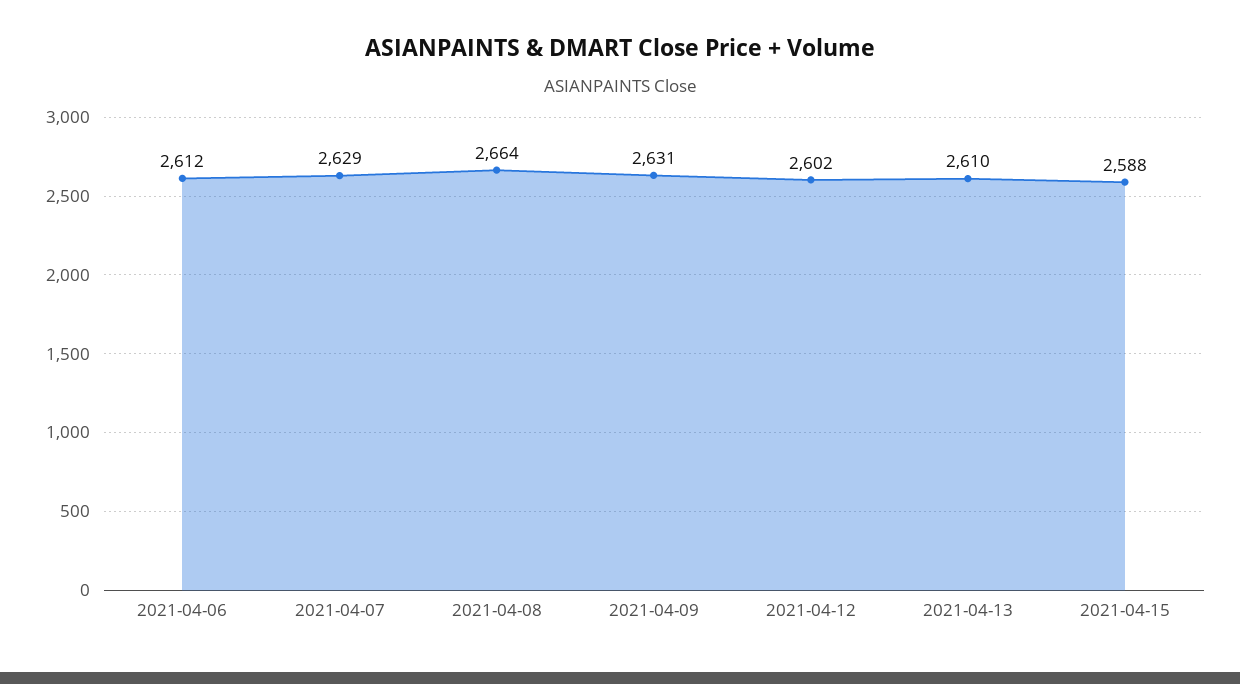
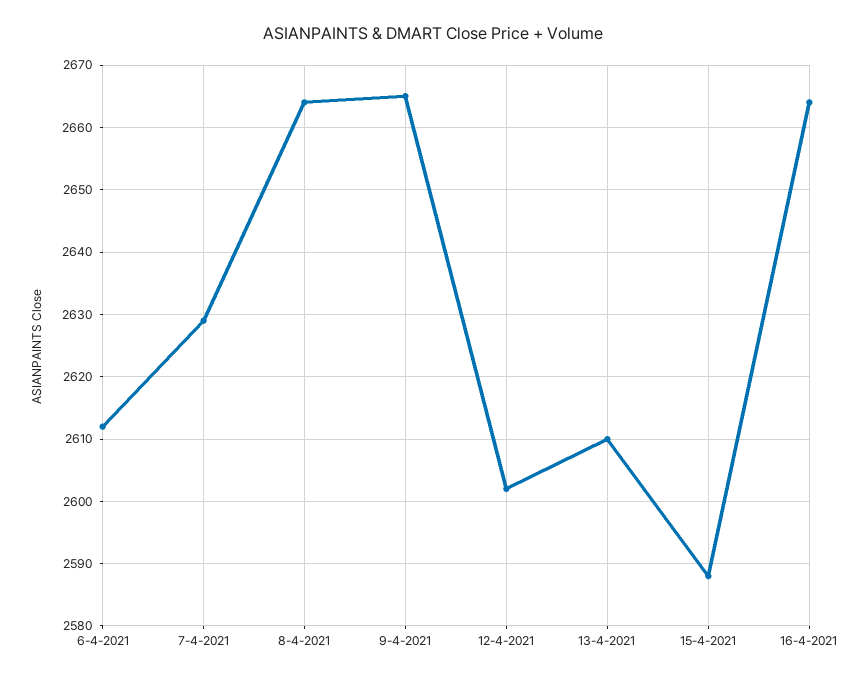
2021-04-09: 2631 -> 2665
16-4-2021: none -> 2664

